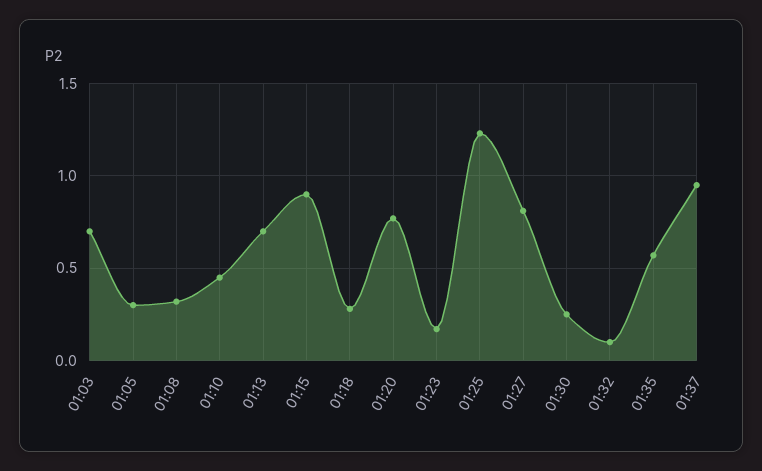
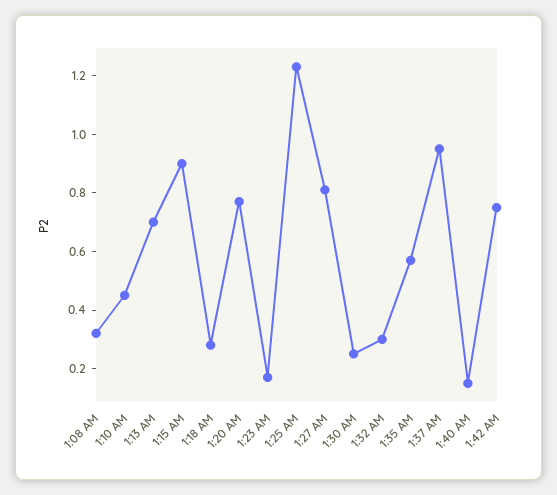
01:03: 0.7 -> none
01:05: 0.3 -> none
01:32: 0.1 -> 0.3
1:40 AM: none -> 0.15
1:42 AM: none -> 0.75

